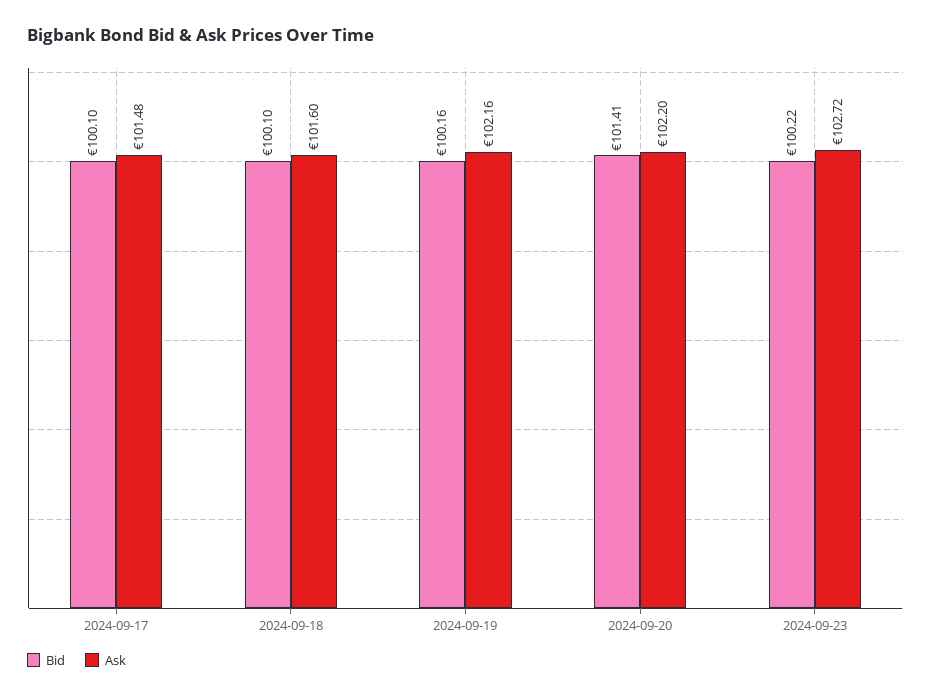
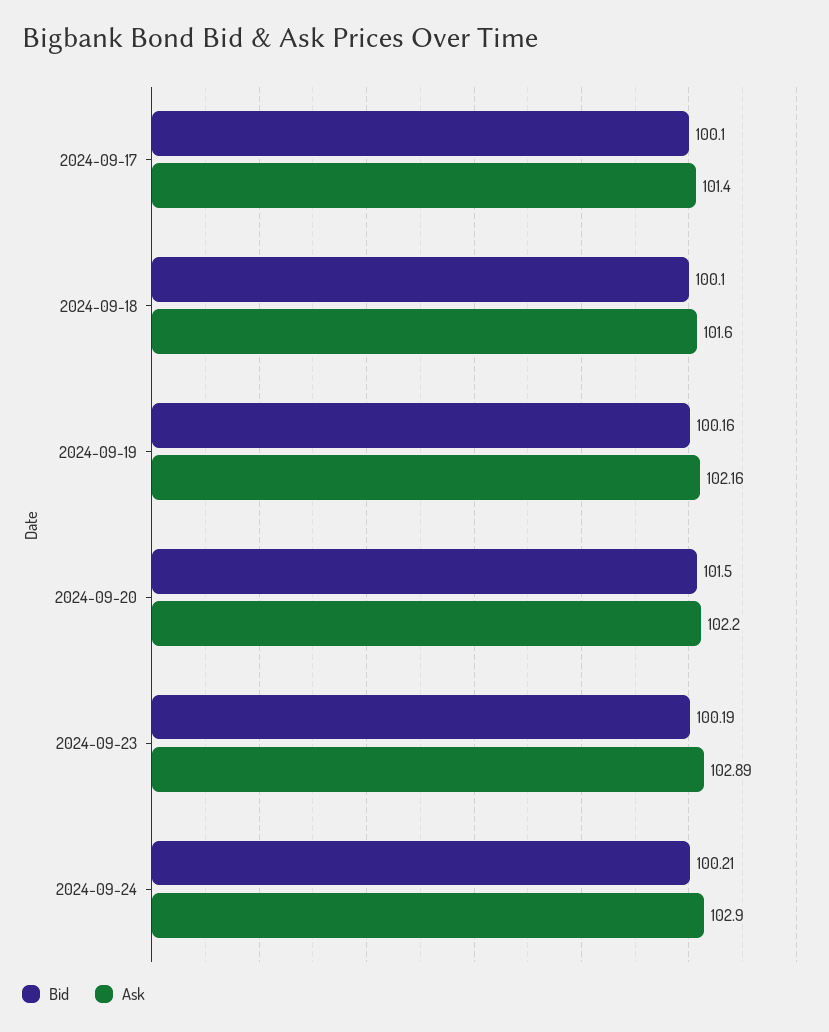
Ask, 2024-09-17: 101.48 -> 101.4
Bid, 2024-09-20: 101.41 -> 101.5
Bid, 2024-09-23: 100.22 -> 100.19
Ask, 2024-09-23: 102.72 -> 102.89
Bid, 2024-09-24: none -> 100.21
Ask, 2024-09-24: none -> 102.9

